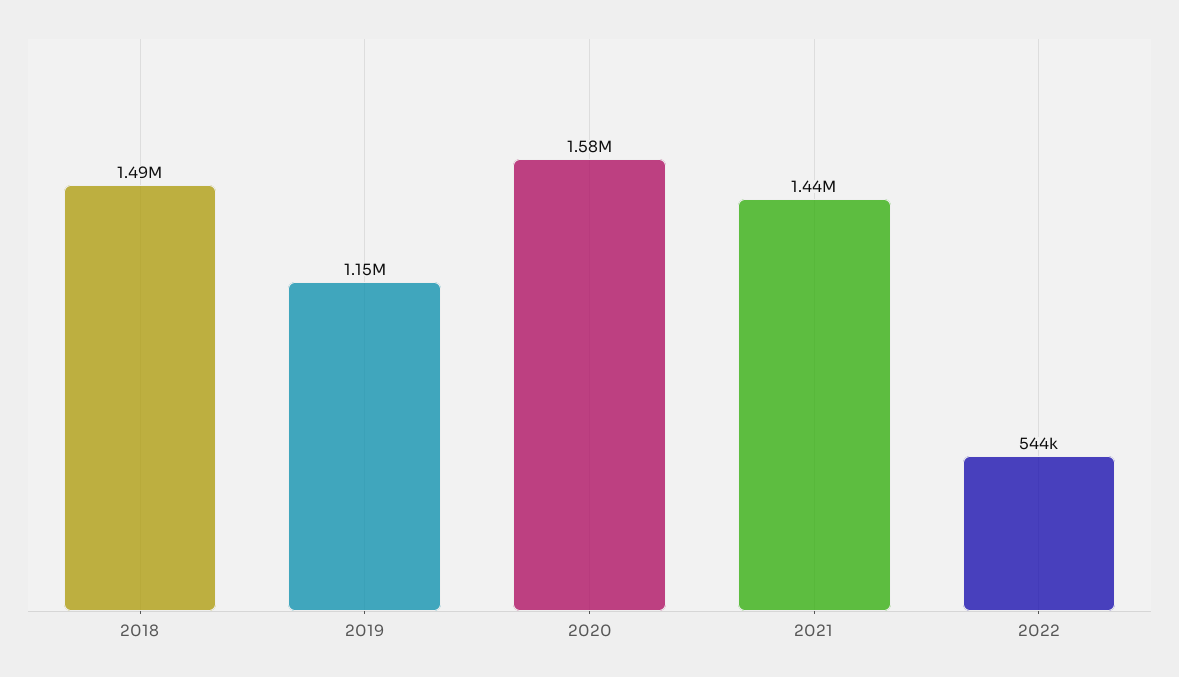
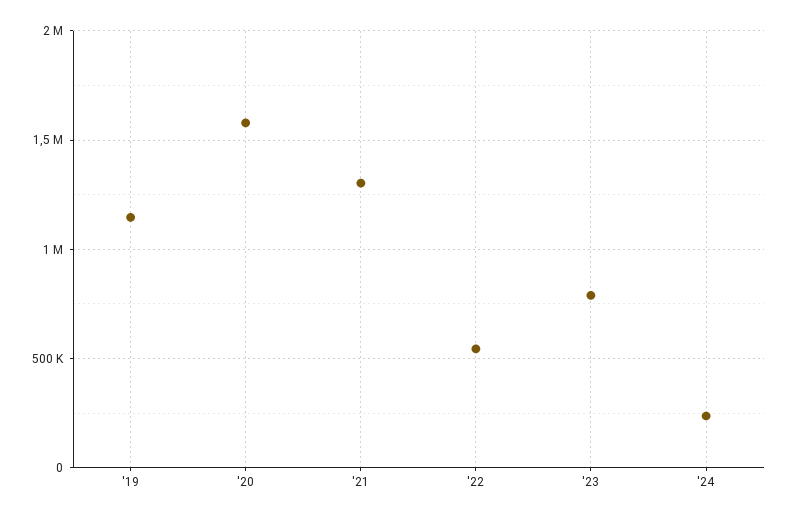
2018: 1490000 -> none
2021: 1440000 -> 1300000
'23: none -> 800000
'24: none -> 250000

